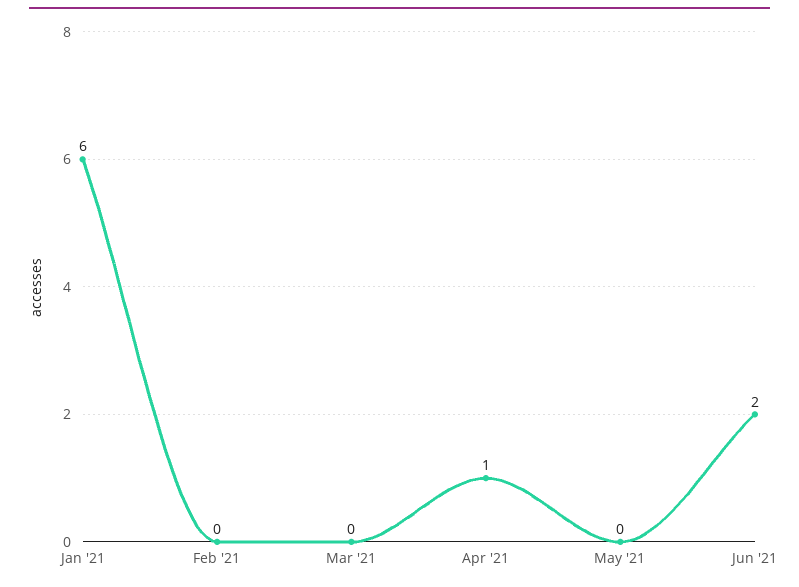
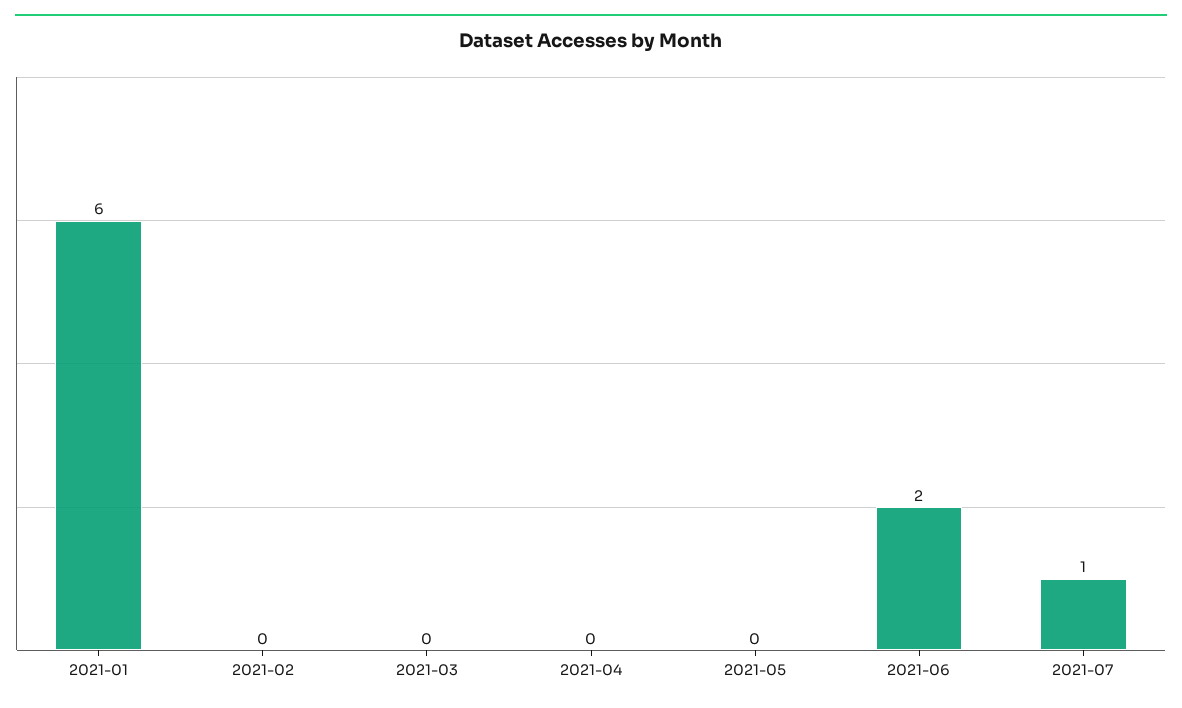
Apr '21: 1 -> 0
2021-07: none -> 1

